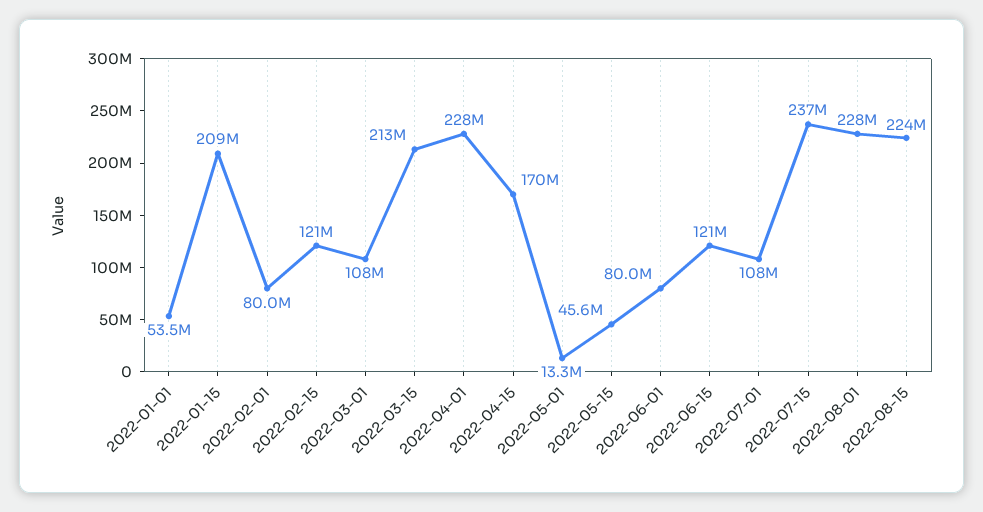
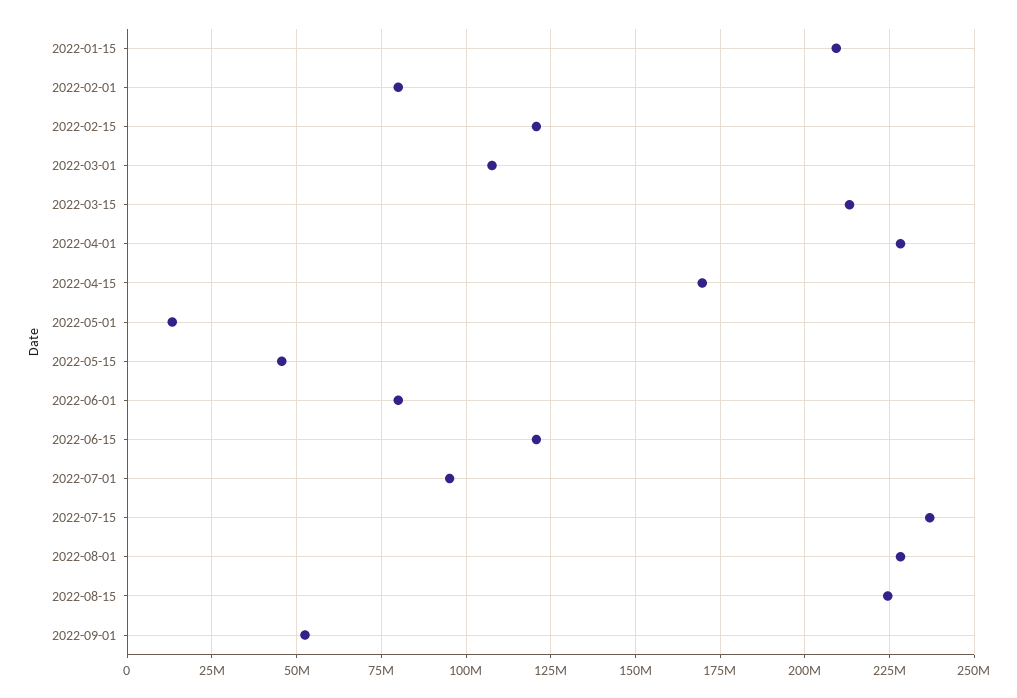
2022-01-01: 53500000 -> none
2022-07-01: 108000000 -> 95000000
2022-09-01: none -> 52500000

